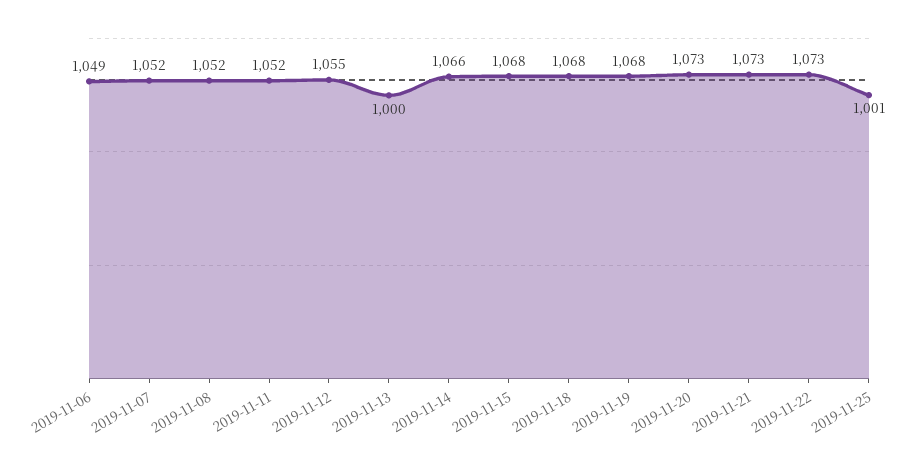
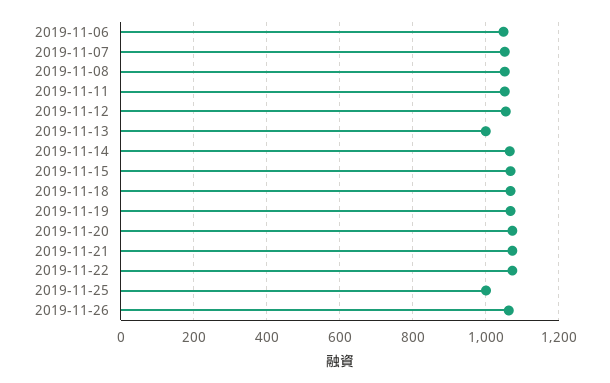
2019-11-26: none -> 1060

